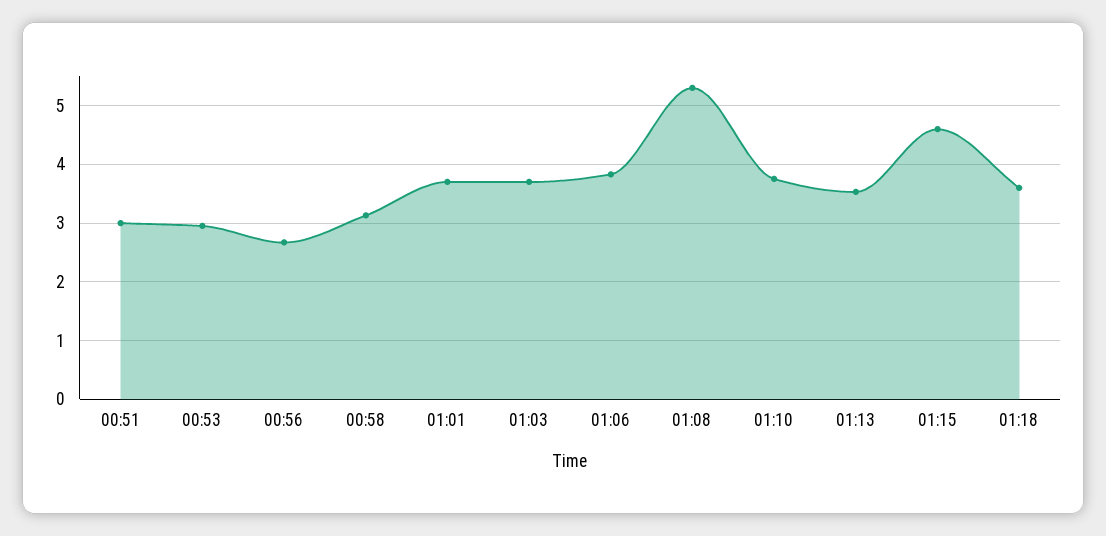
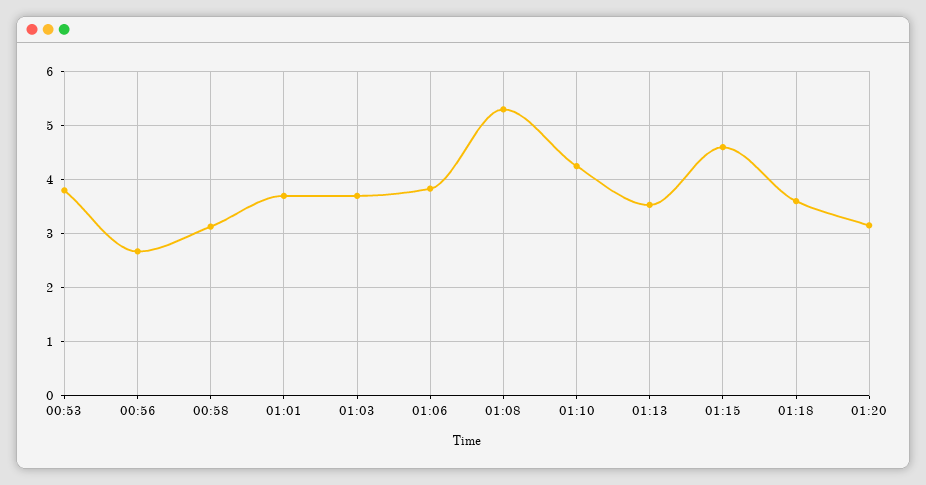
00:51: 3 -> none
00:53: 3 -> 3.8
01:10: 3.8 -> 4.2
01:20: none -> 3.2

